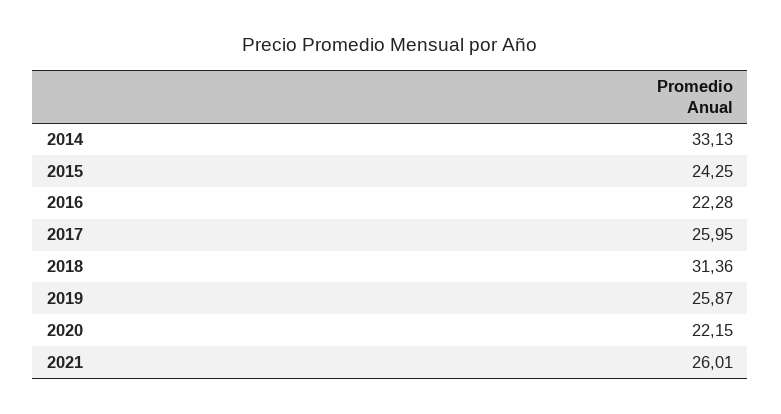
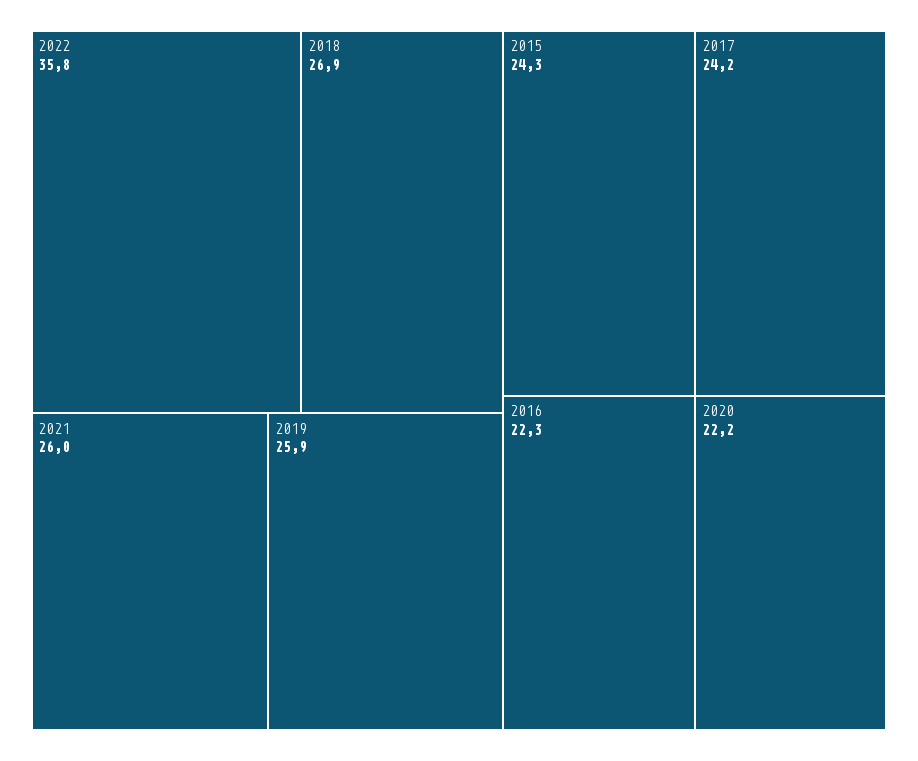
2014: 33.13 -> none
2017: 25.95 -> 24.2
2018: 31.36 -> 26.9
2022: none -> 35.8

